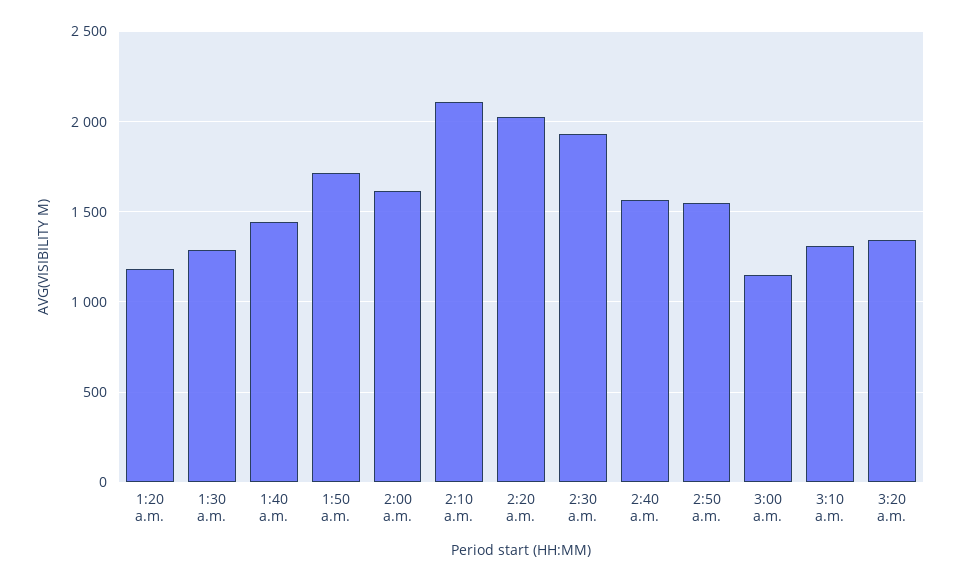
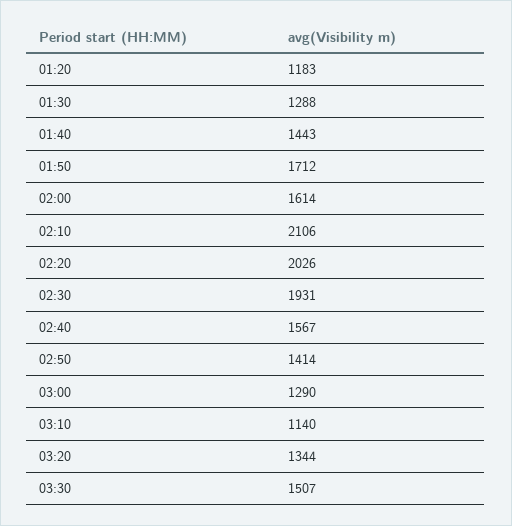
2:50 a.m.: 1550 -> 1414
3:00 a.m.: 1150 -> 1290
3:10 a.m.: 1300 -> 1140
03:30: none -> 1507

